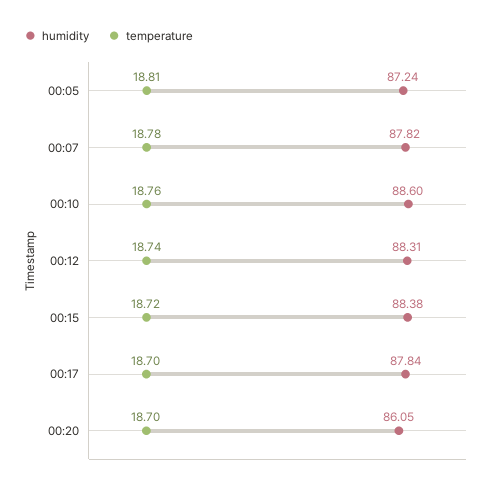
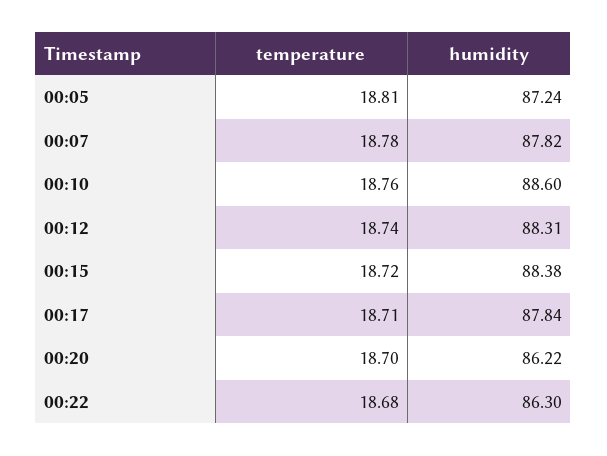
temperature, 00:17: 18.7 -> 18.71
humidity, 00:20: 86.05 -> 86.22
temperature, 00:22: none -> 18.68
humidity, 00:22: none -> 86.3

